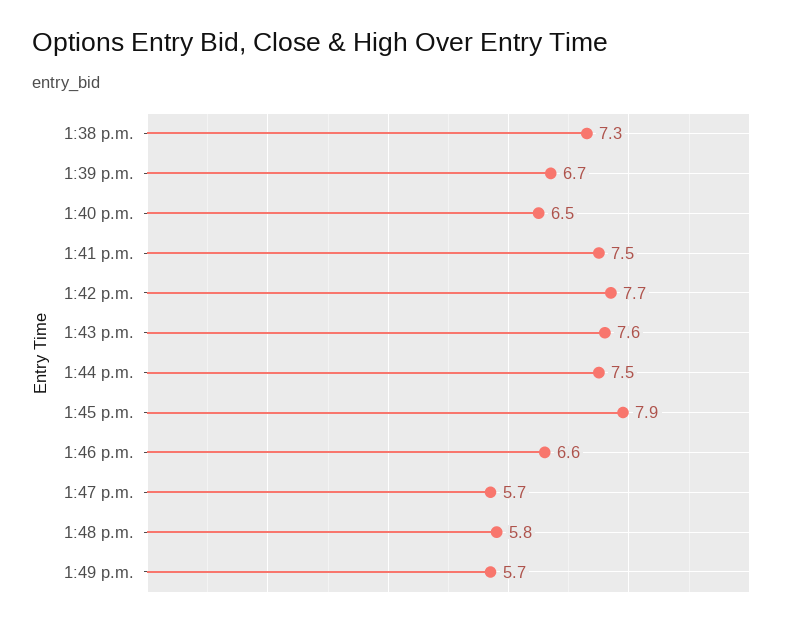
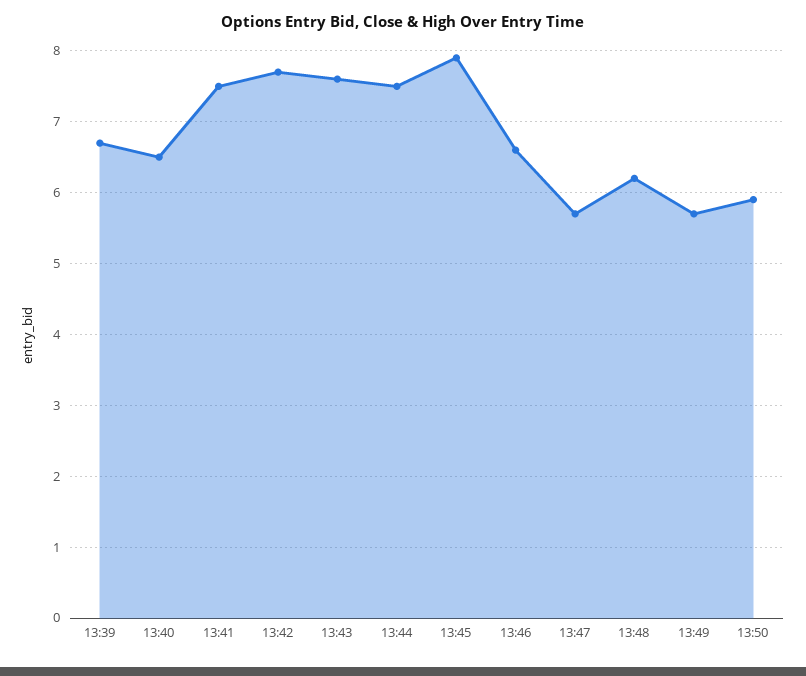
1:38 p.m.: 7.3 -> none
1:48 p.m.: 5.8 -> 6.2
13:50: none -> 5.9

